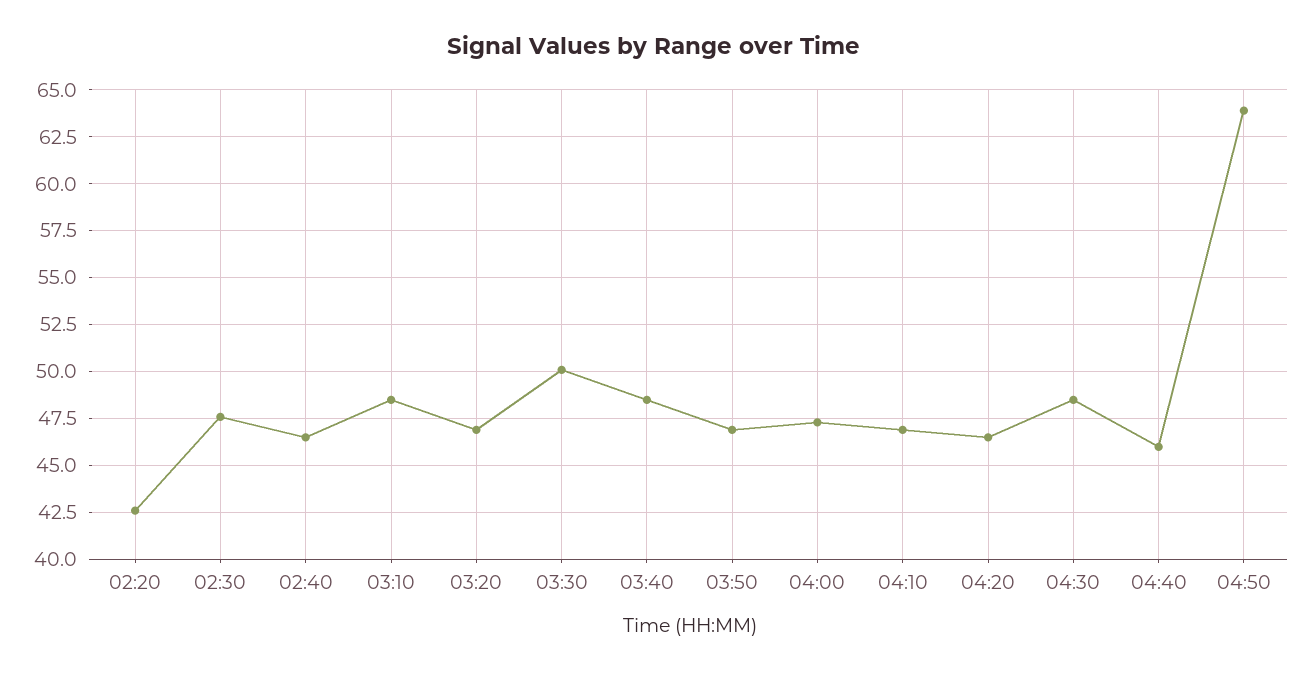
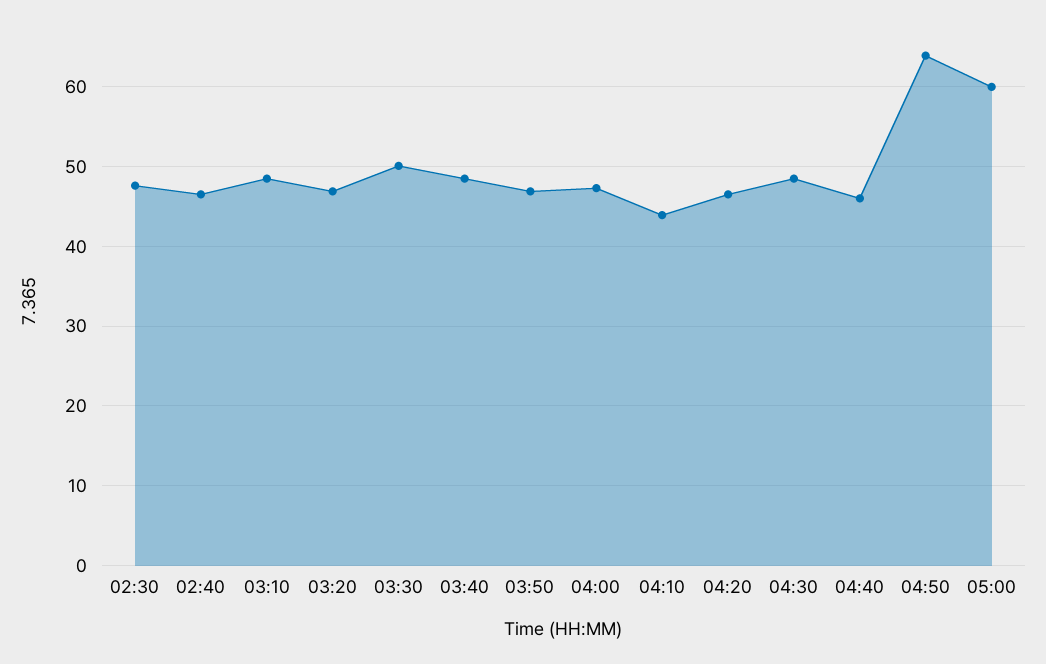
02:20: 42.5 -> none
04:10: 47 -> 44
05:00: none -> 60

